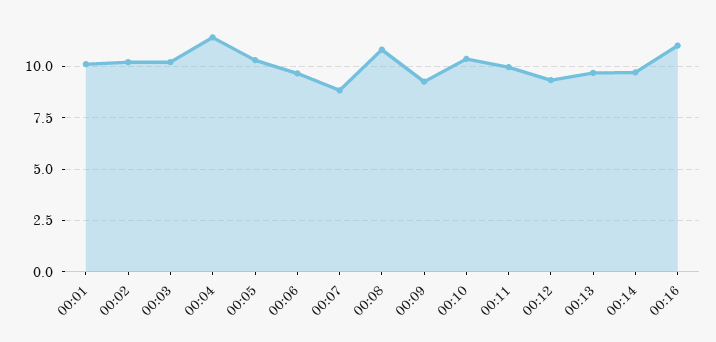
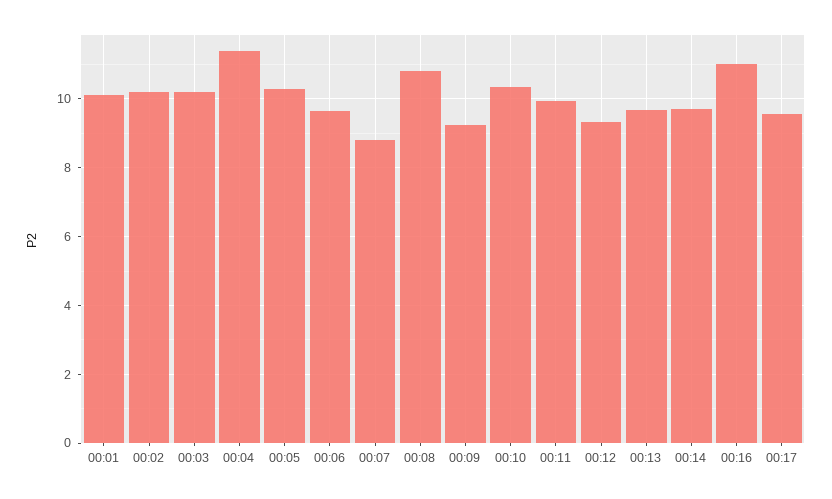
00:17: none -> 9.6

